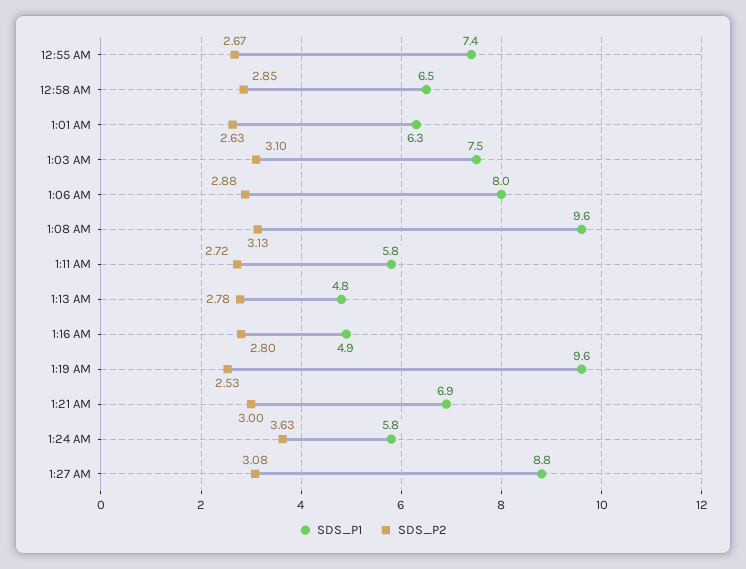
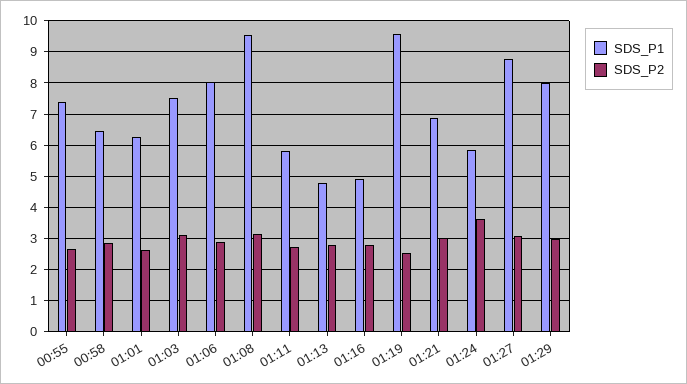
SDS_P1, 01:29: none -> 8
SDS_P2, 01:29: none -> 3

